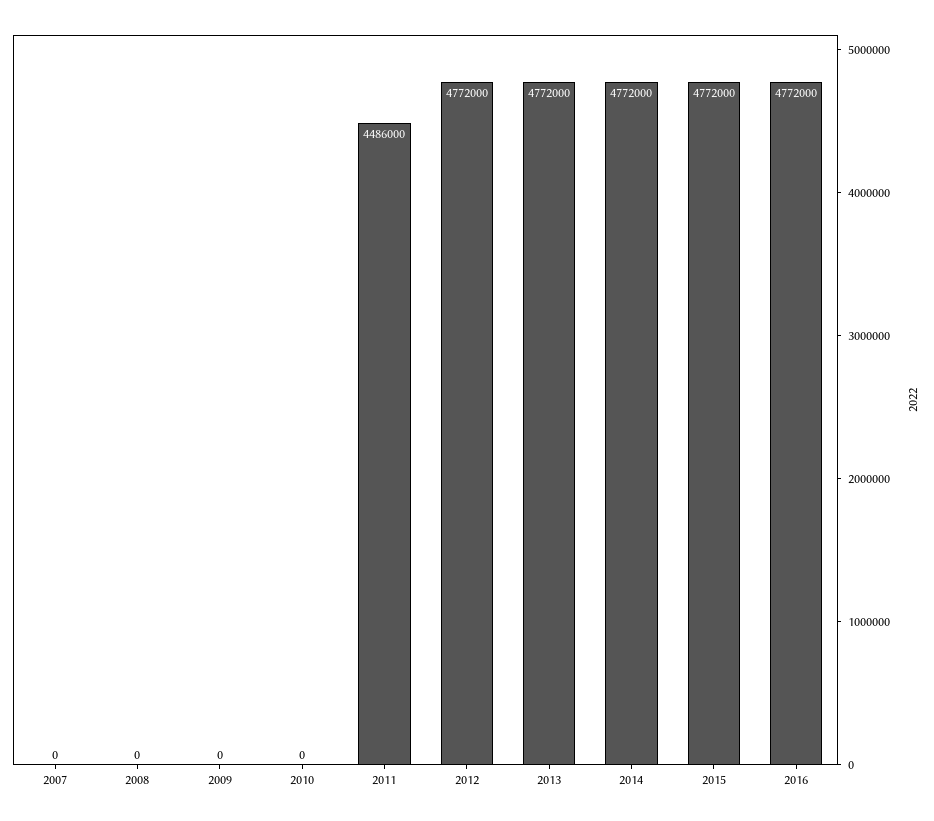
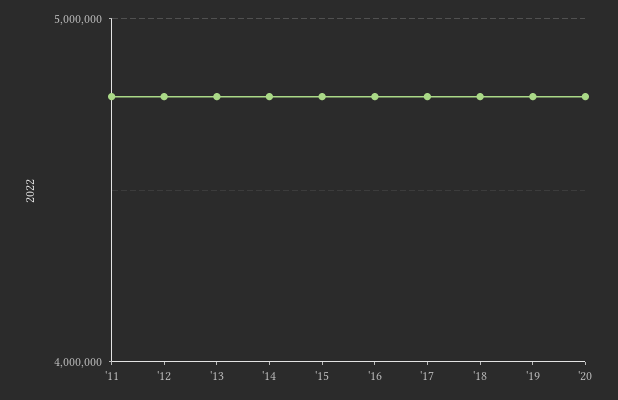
2007: 0 -> none
2008: 0 -> none
2009: 0 -> none
2010: 0 -> none
2011: 4486000 -> 4800000
'17: none -> 4800000
'18: none -> 4800000
'19: none -> 4800000
'20: none -> 4800000

